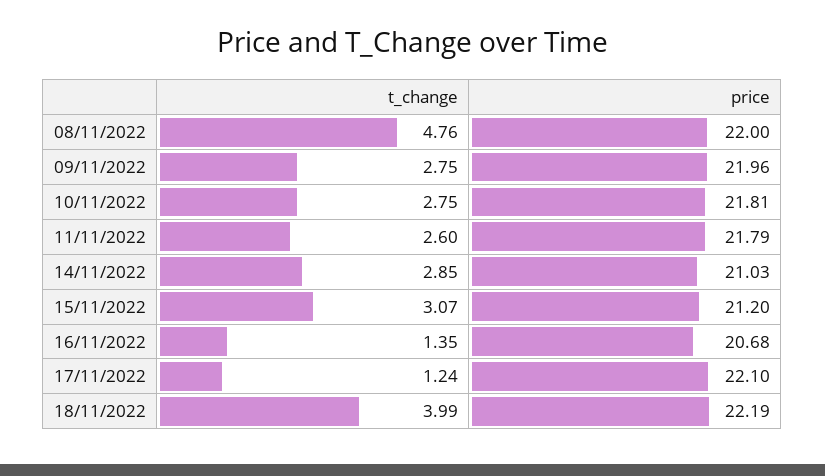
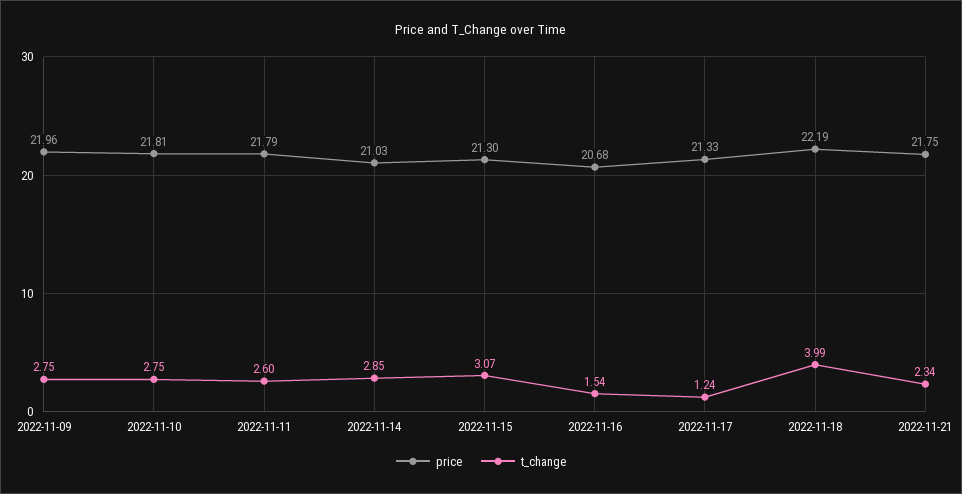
t_change, 08/11/2022: 4.76 -> none
price, 08/11/2022: 22 -> none
price, 15/11/2022: 21.2 -> 21.3
t_change, 16/11/2022: 1.35 -> 1.54
price, 17/11/2022: 22.1 -> 21.33
price, 2022-11-21: none -> 21.75
t_change, 2022-11-21: none -> 2.34

